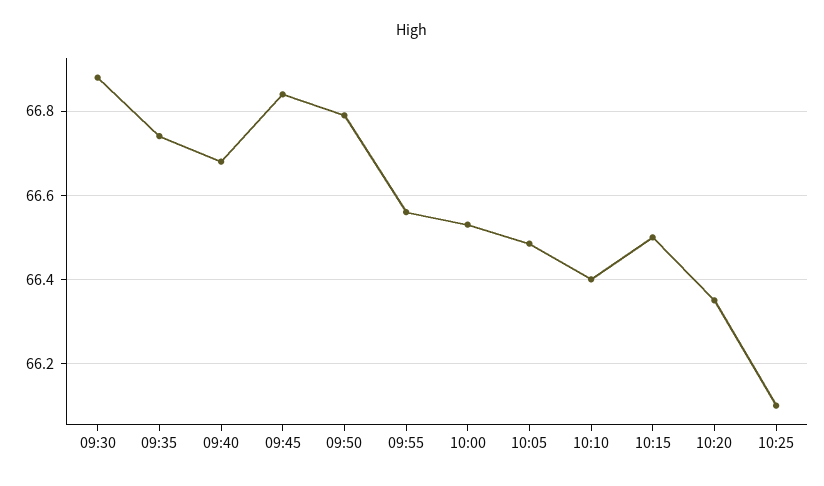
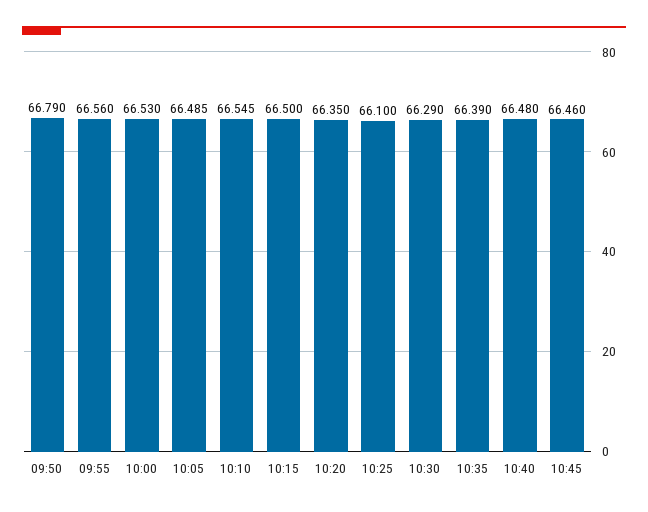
09:30: 66.88 -> none
09:35: 66.74 -> none
09:40: 66.68 -> none
09:45: 66.84 -> none
10:10: 66.4 -> 66.545
10:30: none -> 66.29
10:35: none -> 66.39
10:40: none -> 66.48
10:45: none -> 66.46

